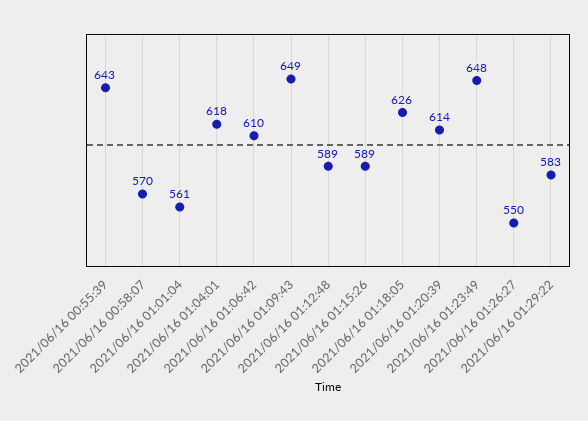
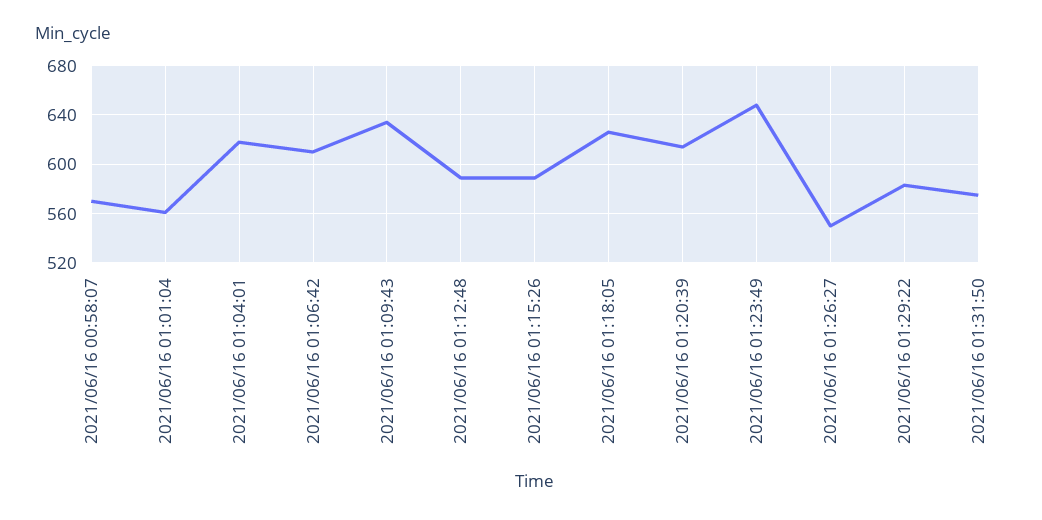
2021/06/16 00:55:39: 643 -> none
2021/06/16 01:09:43: 649 -> 635
2021/06/16 01:31:50: none -> 575

